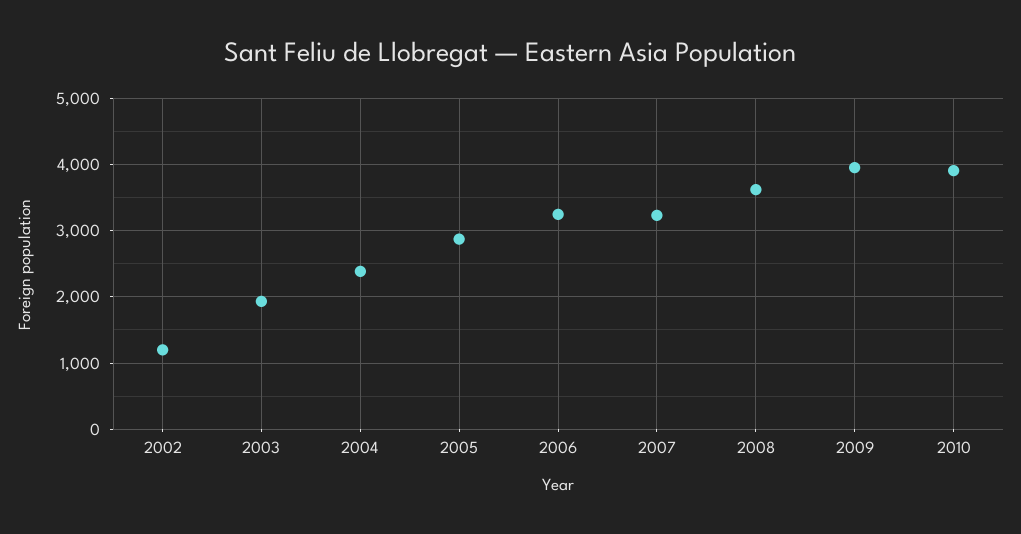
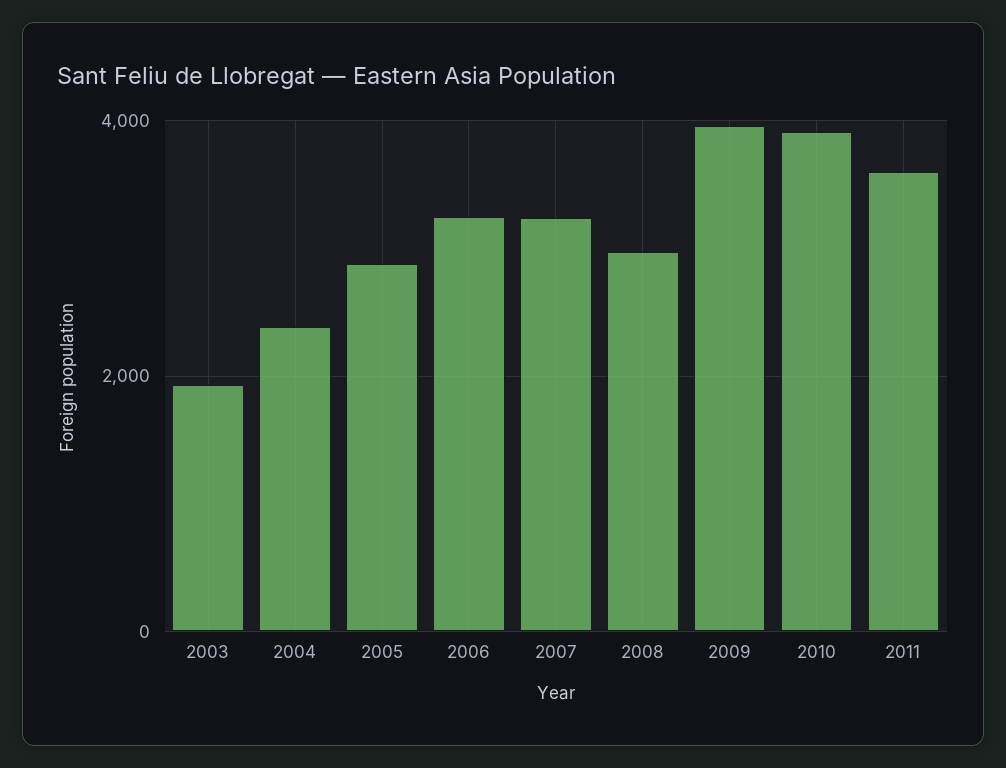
2002: 1200 -> none
2008: 3600 -> 3000
2011: none -> 3600

